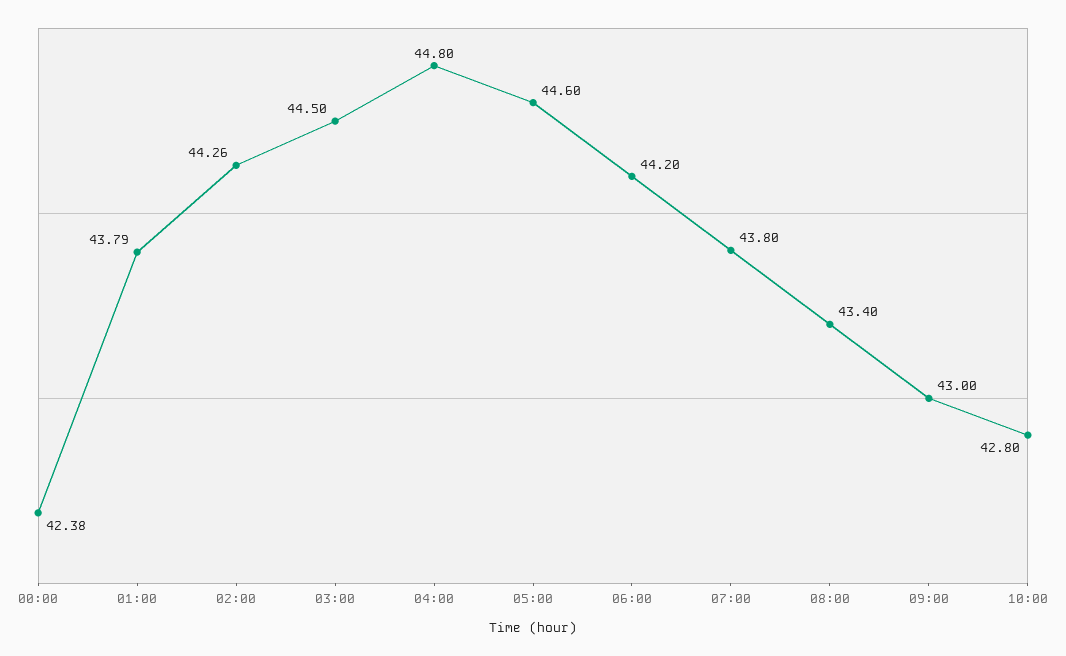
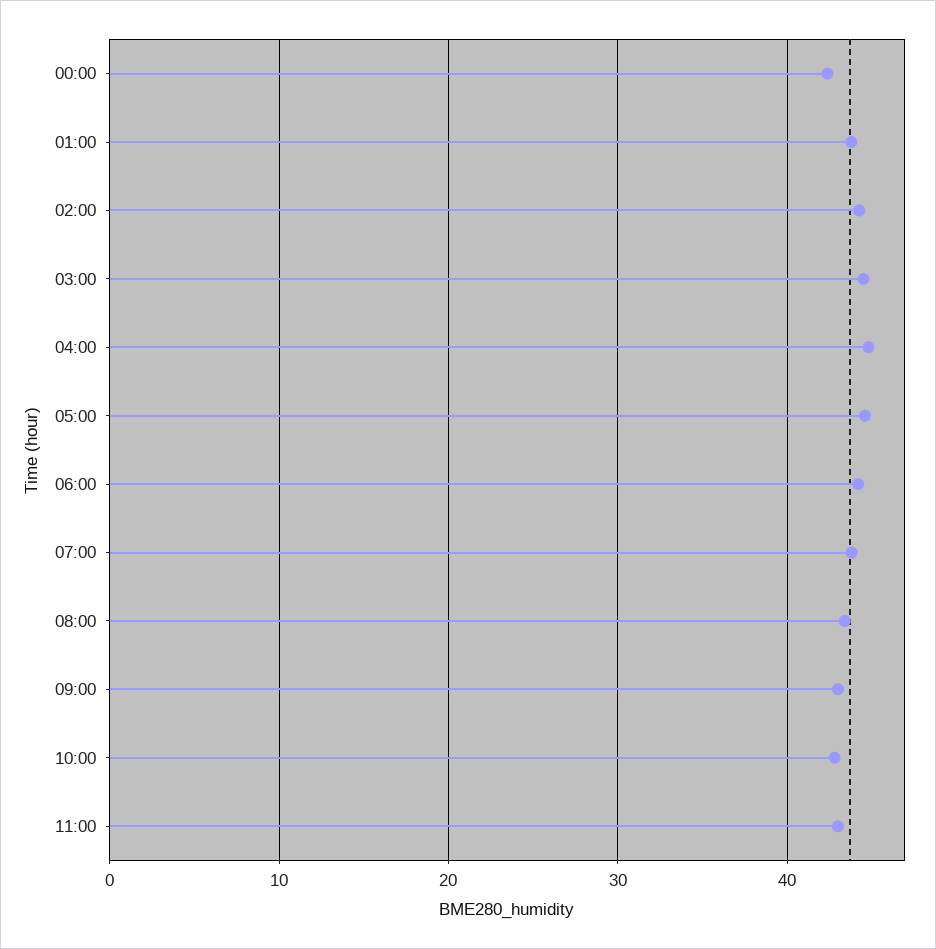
11:00: none -> 43

